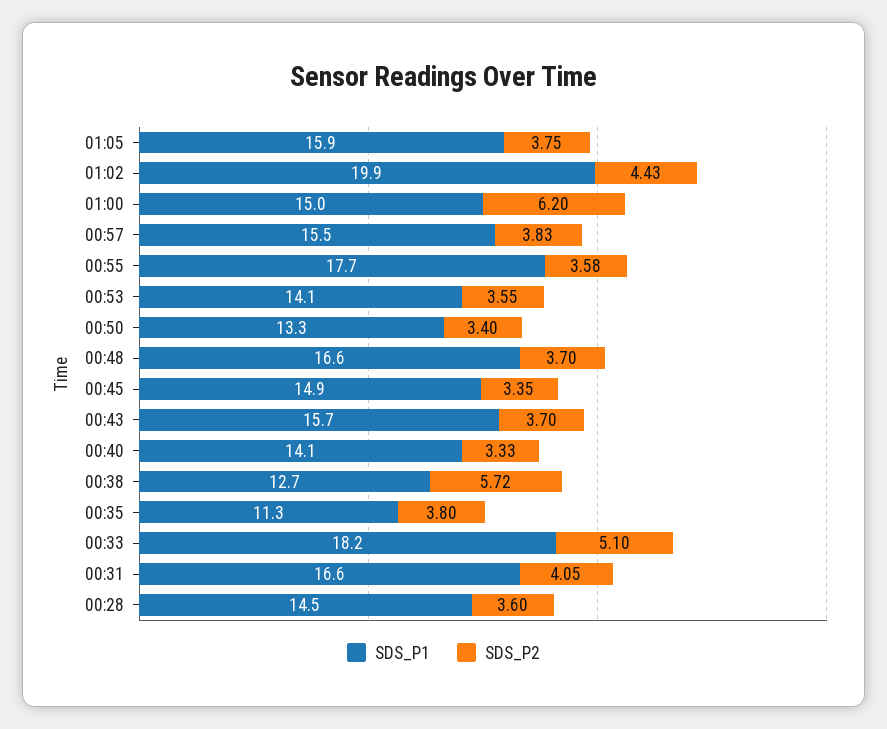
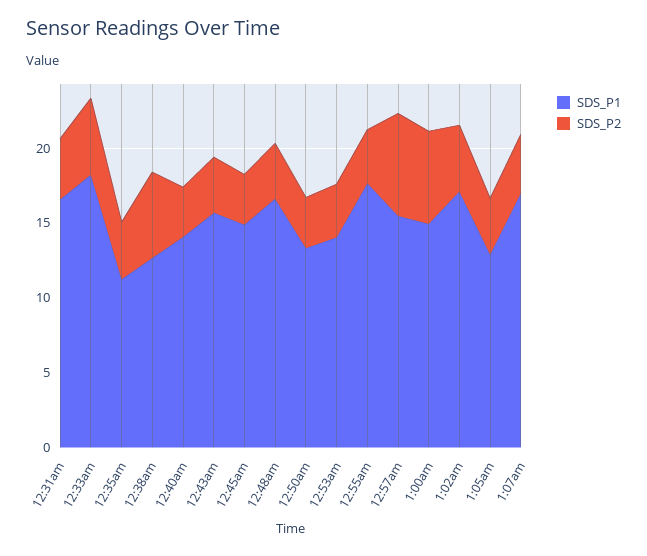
SDS_P1, 01:05: 15.9 -> 13
SDS_P1, 01:02: 19.9 -> 17
SDS_P2, 00:57: 3.83 -> 7
SDS_P1, 00:28: 14.5 -> none
SDS_P2, 00:28: 3.6 -> none
SDS_P1, 1:07am: none -> 17
SDS_P2, 1:07am: none -> 4

